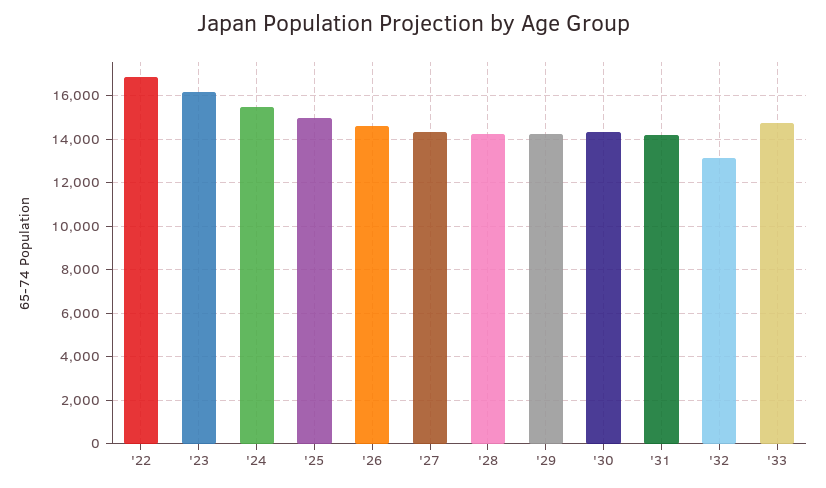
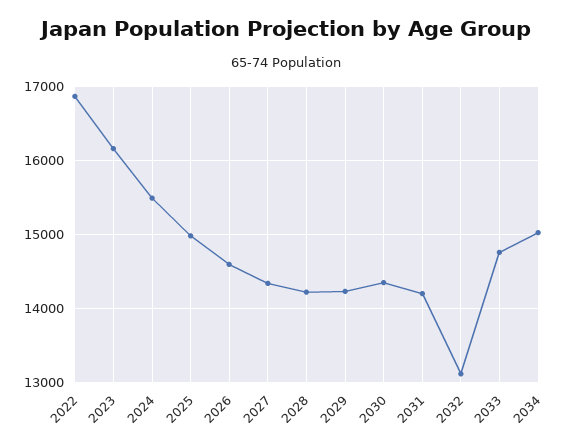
2034: none -> 15000

